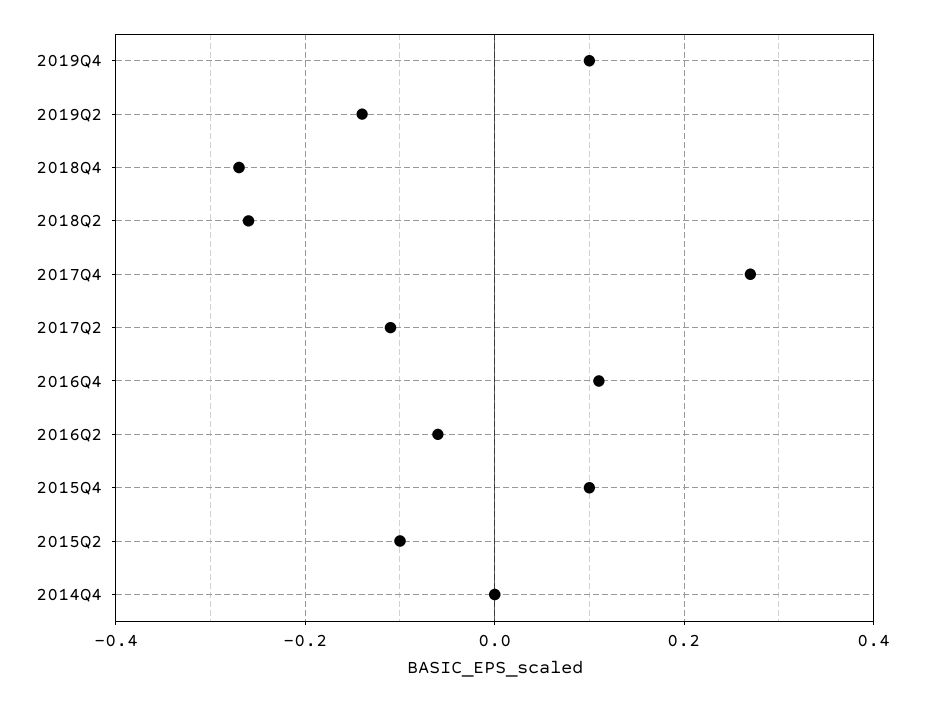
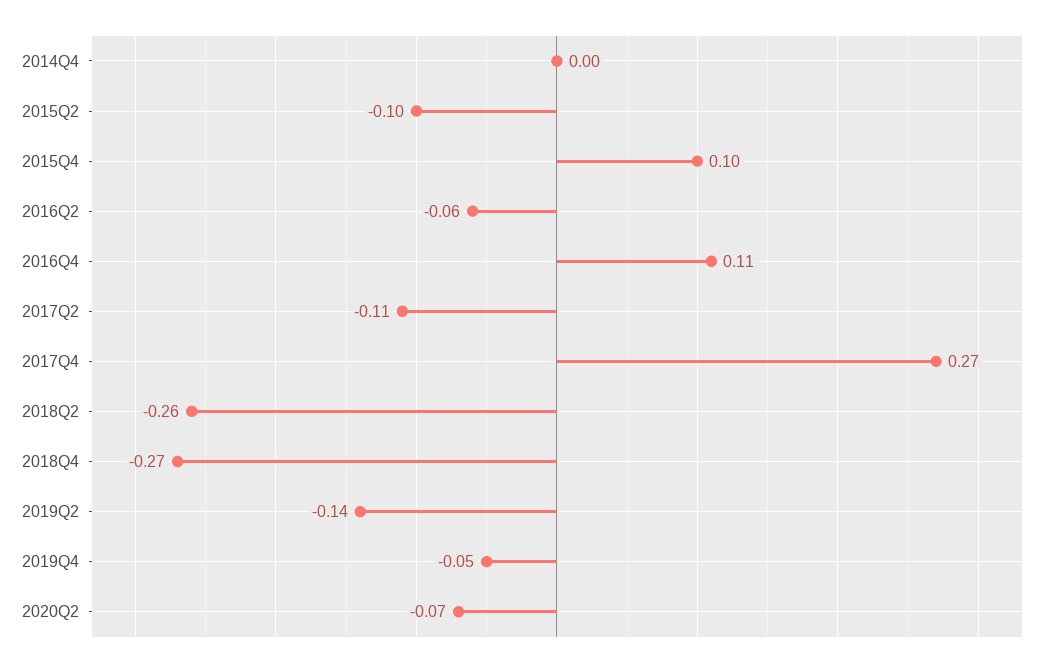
2019Q4: 0.1 -> -0.05
2020Q2: none -> -0.07

